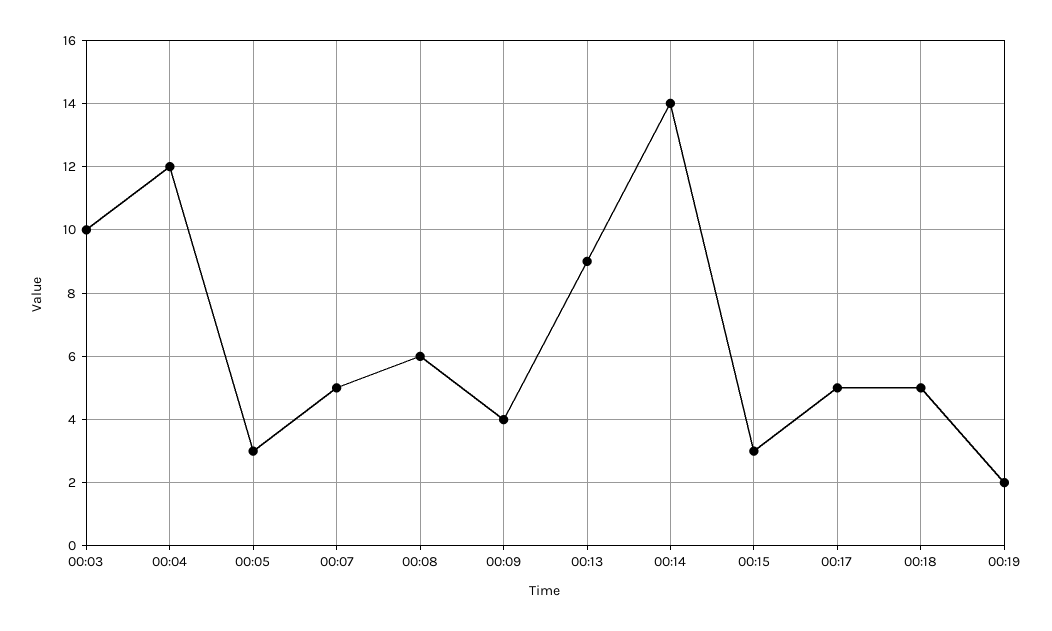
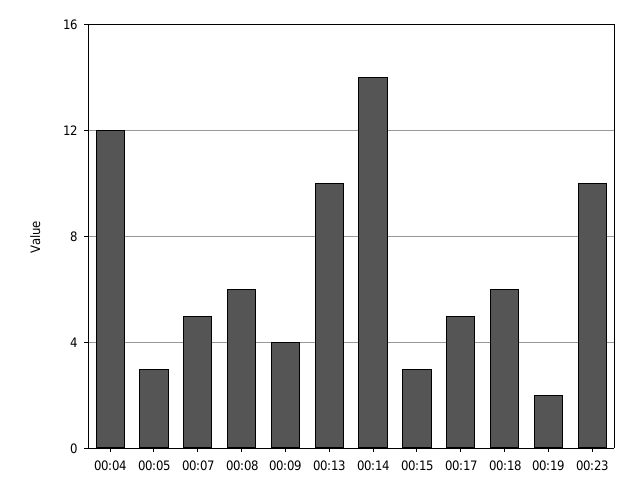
00:03: 10 -> none
00:13: 9 -> 10
00:18: 5 -> 6
00:23: none -> 10

